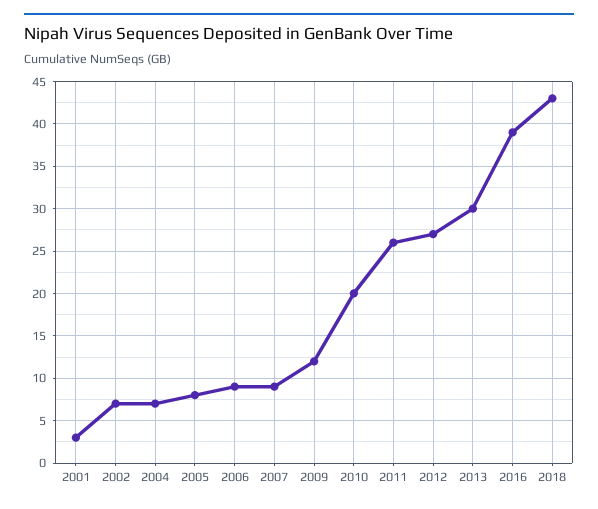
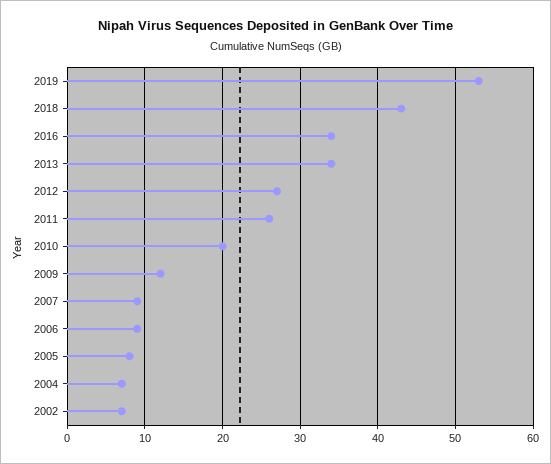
2001: 3 -> none
2013: 30 -> 34
2016: 39 -> 34
2019: none -> 53

